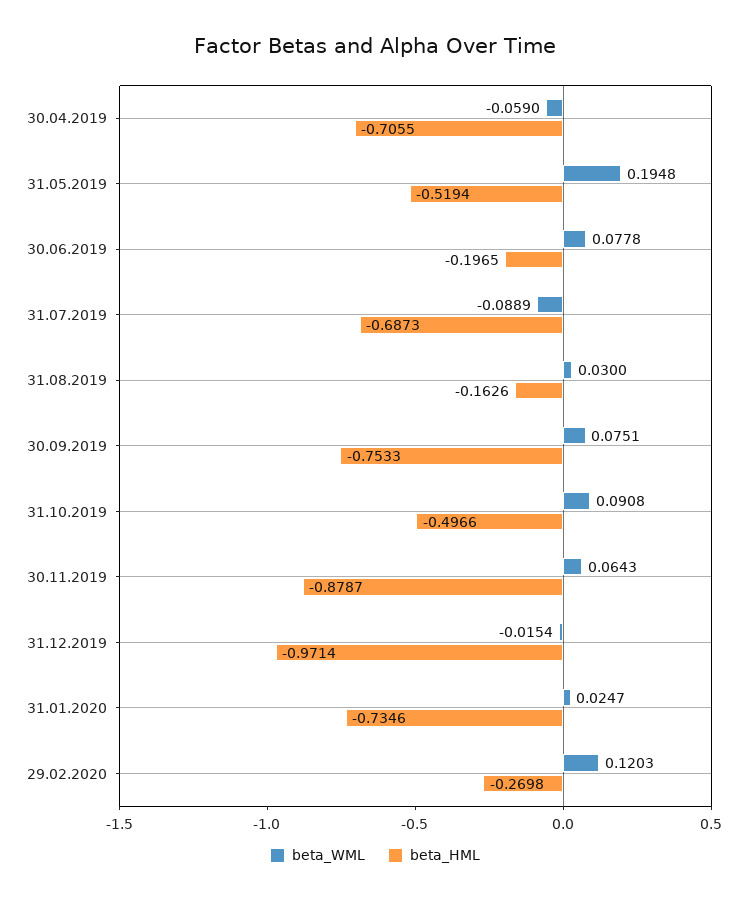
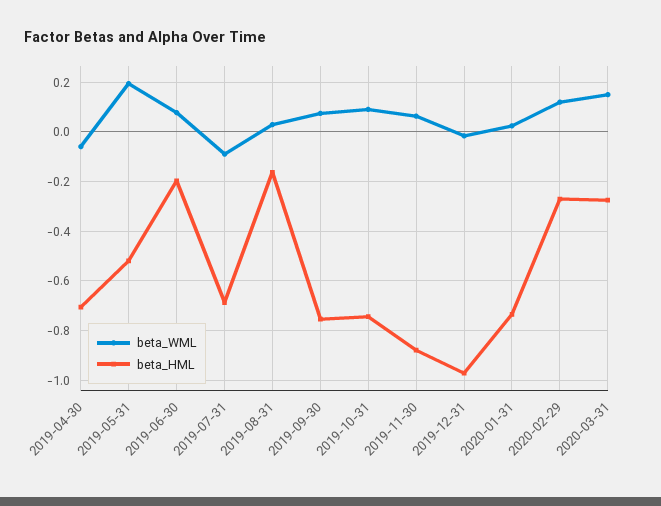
beta_HML, 31.10.2019: -0.4966 -> -0.75
beta_WML, 2020-03-31: none -> 0.15
beta_HML, 2020-03-31: none -> -0.275

